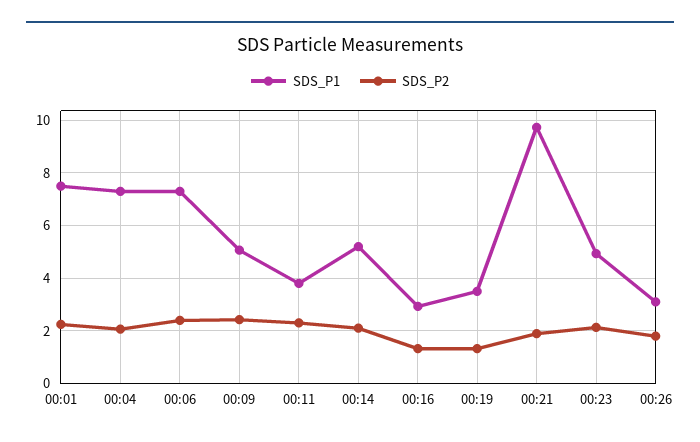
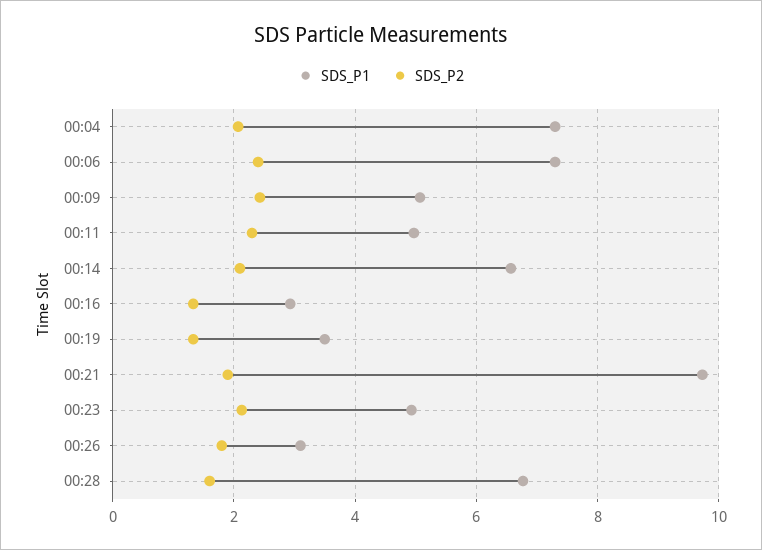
SDS_P1, 00:01: 7.5 -> none
SDS_P2, 00:01: 2.25 -> none
SDS_P1, 00:11: 3.75 -> 5
SDS_P1, 00:14: 5.25 -> 6.6
SDS_P1, 00:28: none -> 6.8
SDS_P2, 00:28: none -> 1.6

